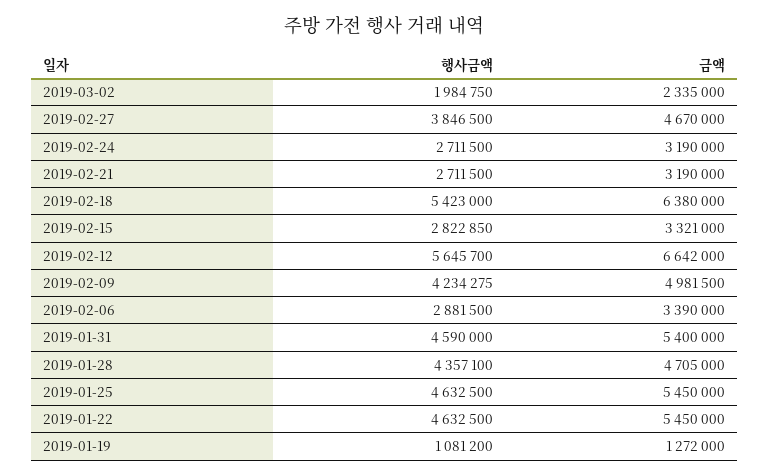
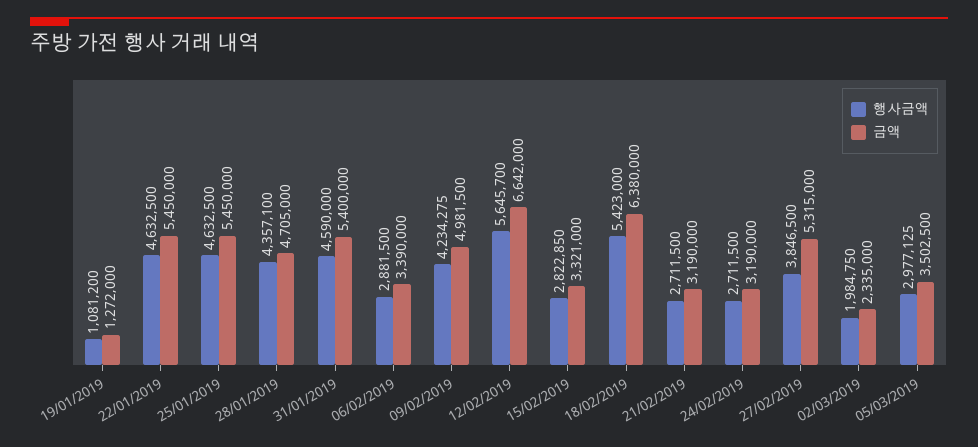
금액, 2019-02-27: 4670000 -> 5315000
행사금액, 05/03/2019: none -> 2977125
금액, 05/03/2019: none -> 3502500

